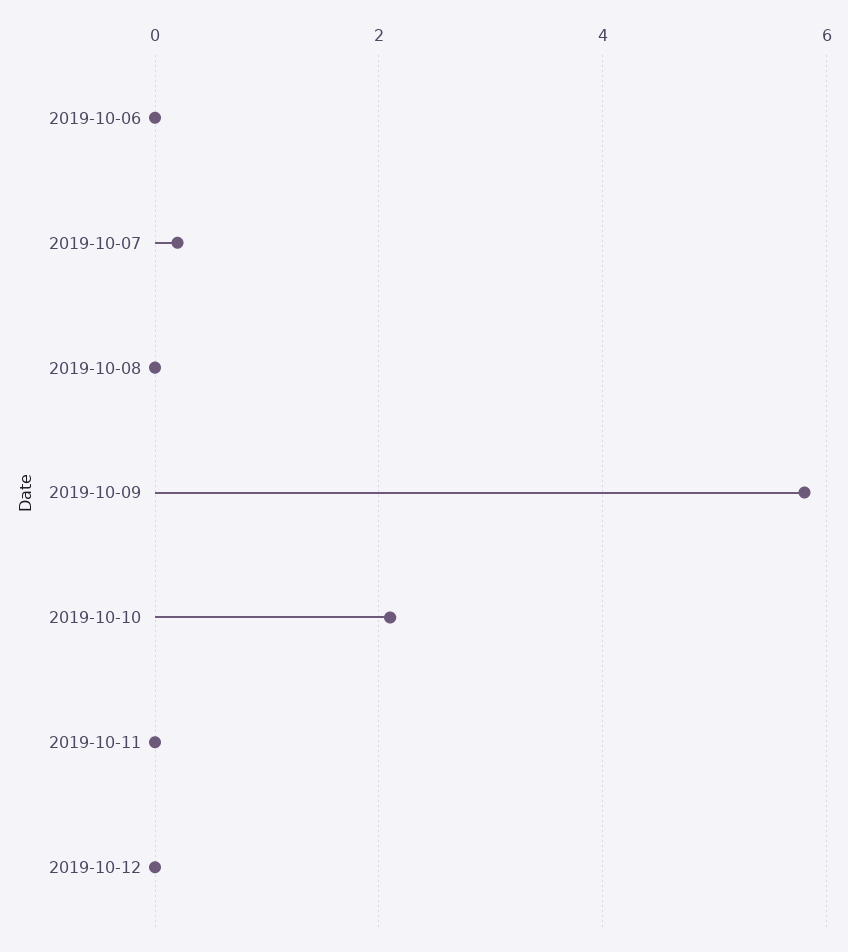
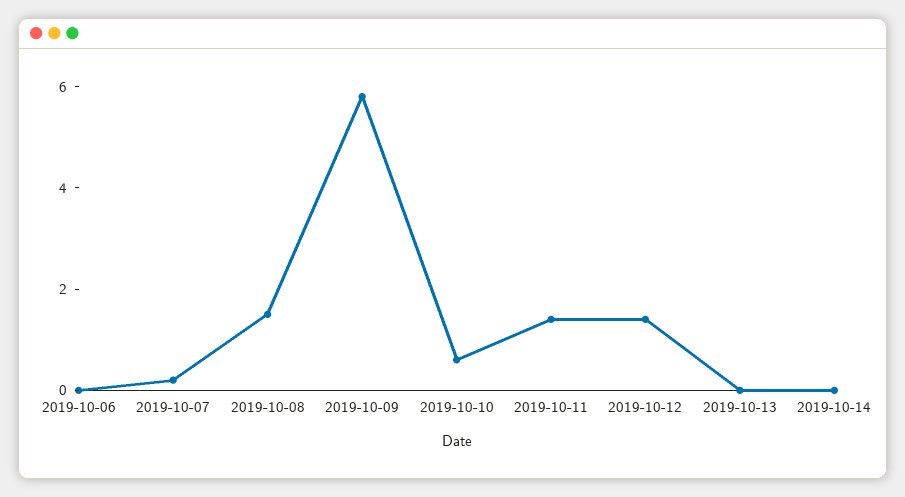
2019-10-08: 0 -> 1.5
2019-10-10: 2 -> 0.5
2019-10-11: 0 -> 1.5
2019-10-12: 0 -> 1.5
2019-10-13: none -> 0
2019-10-14: none -> 0

